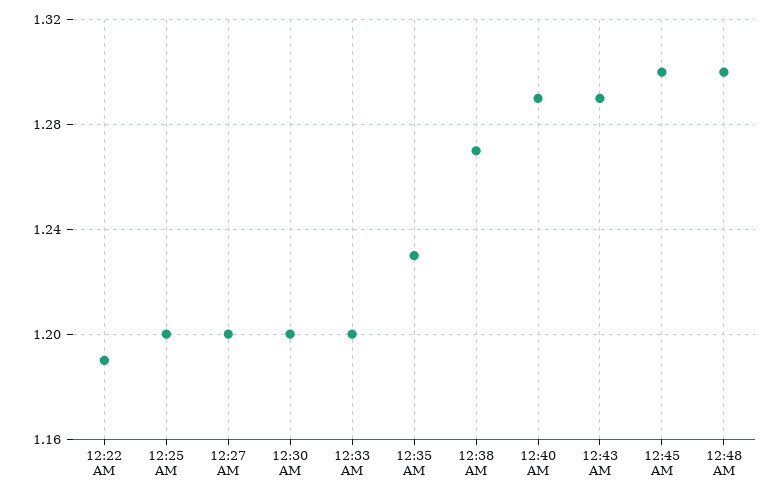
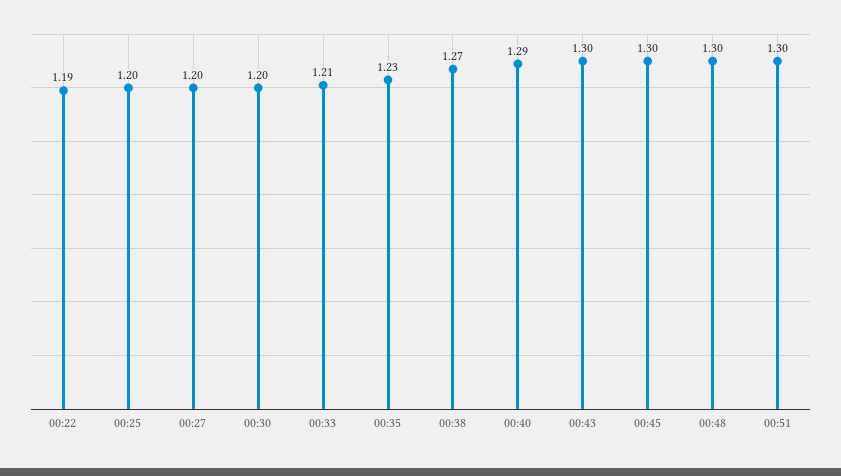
12:33 AM: 1.2 -> 1.21
12:43 AM: 1.29 -> 1.3
00:51: none -> 1.3

